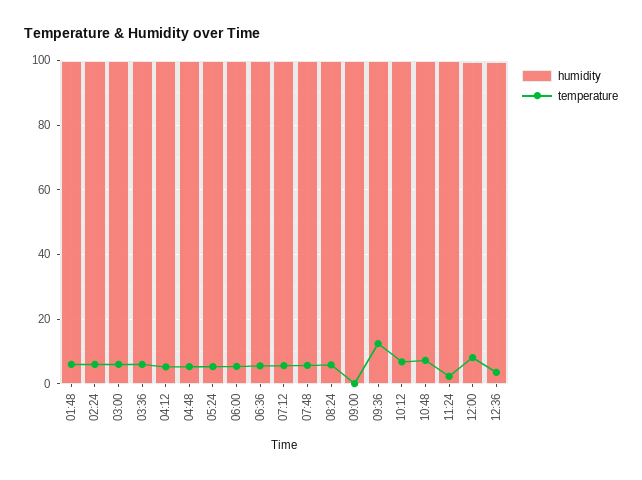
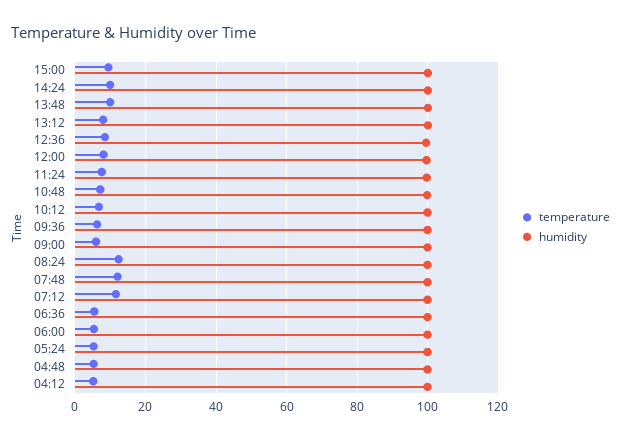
humidity, 01:48: 100 -> none
temperature, 01:48: 6 -> none
humidity, 02:24: 100 -> none
temperature, 02:24: 6 -> none
humidity, 03:00: 100 -> none
temperature, 03:00: 6 -> none
humidity, 03:36: 100 -> none
temperature, 03:36: 6 -> none
temperature, 07:12: 6 -> 12
temperature, 07:48: 6 -> 12
temperature, 08:24: 6 -> 12
temperature, 09:00: 0 -> 6
temperature, 09:36: 12 -> 6
temperature, 11:24: 2 -> 8
temperature, 12:36: 4 -> 8
temperature, 15:00: none -> 10
humidity, 15:00: none -> 100
temperature, 14:24: none -> 10
humidity, 14:24: none -> 100
temperature, 13:48: none -> 10
humidity, 13:48: none -> 100
temperature, 13:12: none -> 8
humidity, 13:12: none -> 100

